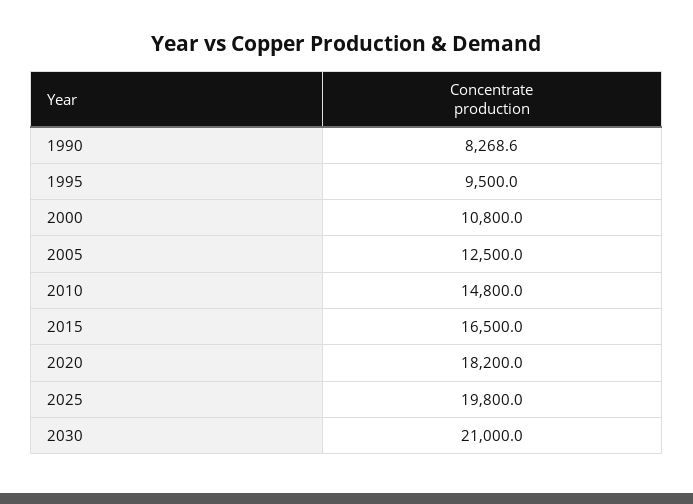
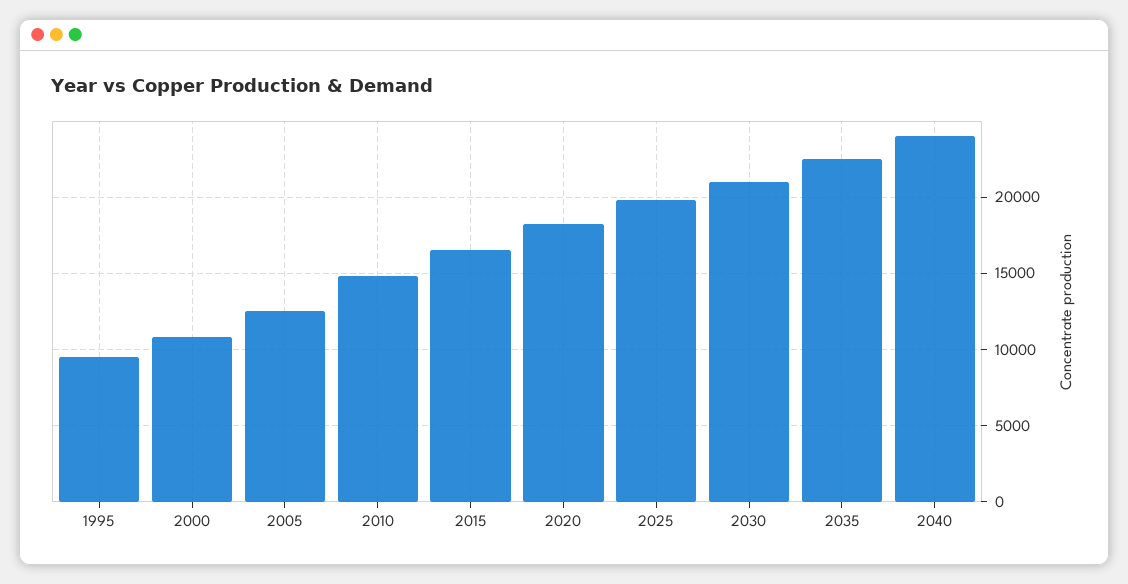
1990: 8268.6 -> none
2035: none -> 22500
2040: none -> 24000

